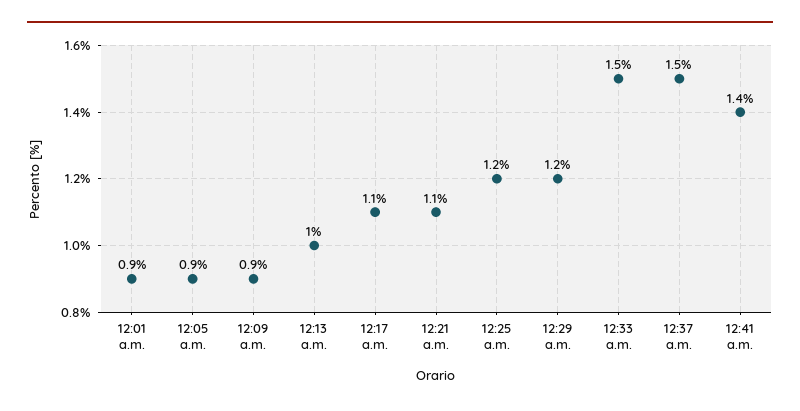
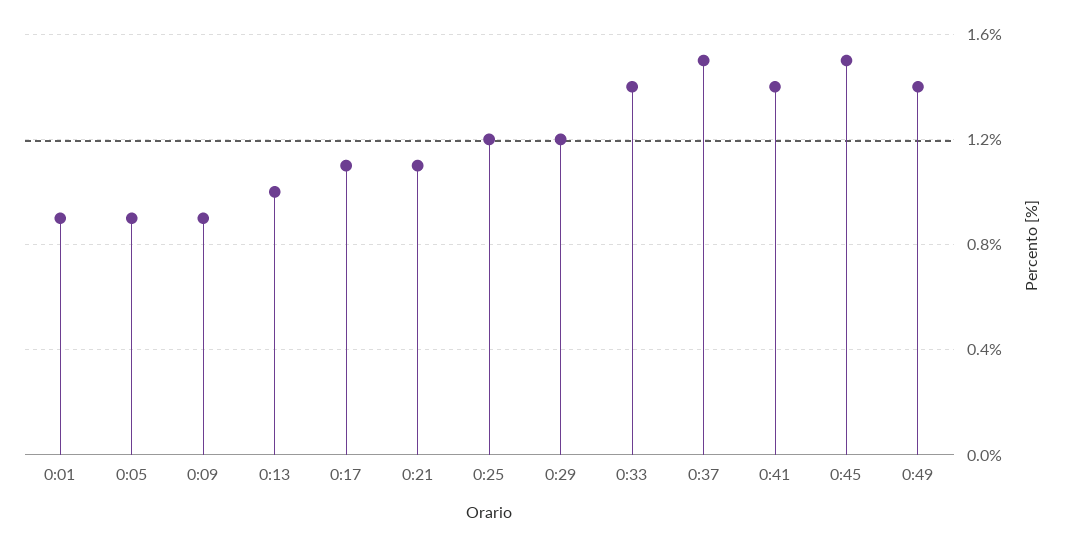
12:33 a.m.: 1.5 -> 1.4
0:45: none -> 1.5
0:49: none -> 1.4

